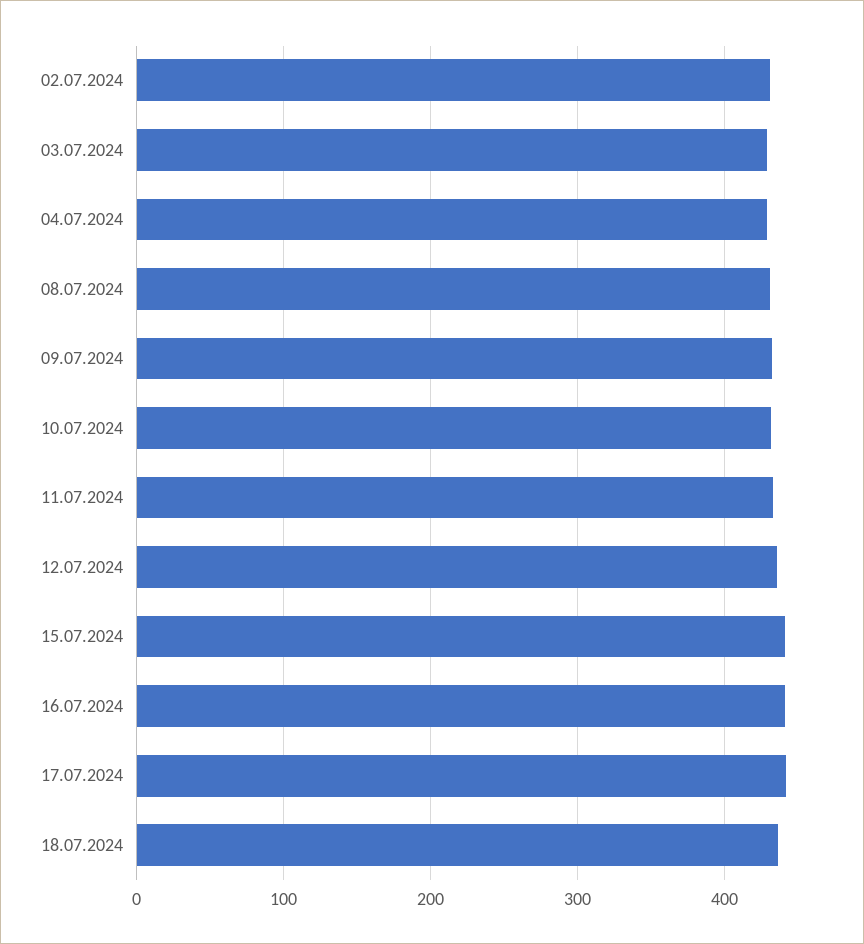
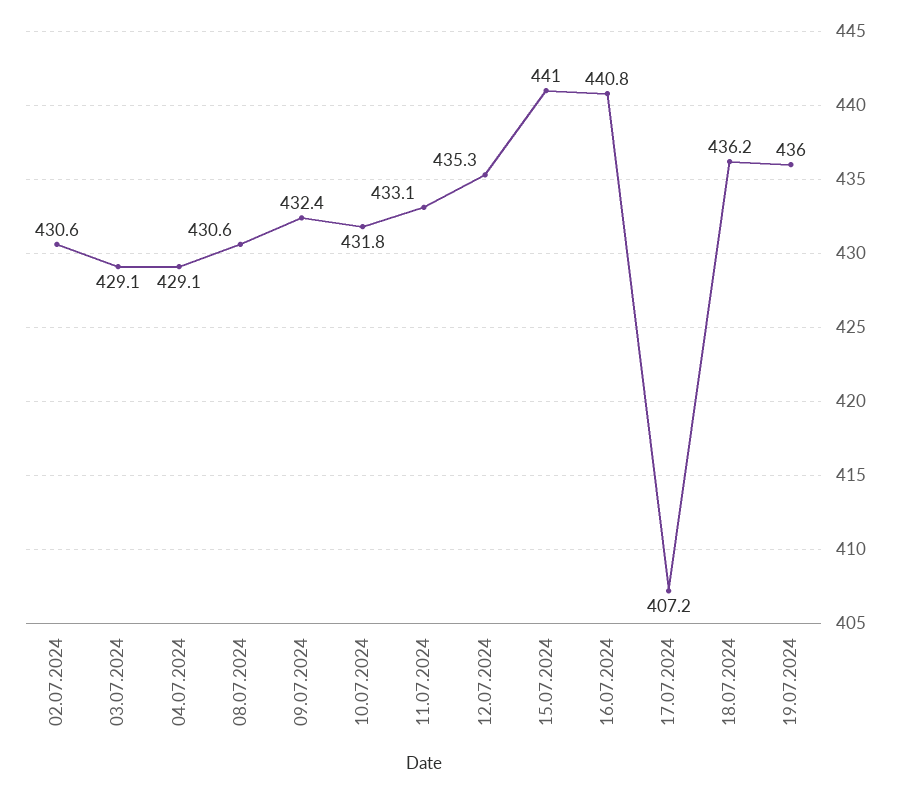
17.07.2024: 440 -> 407.2
19.07.2024: none -> 436

